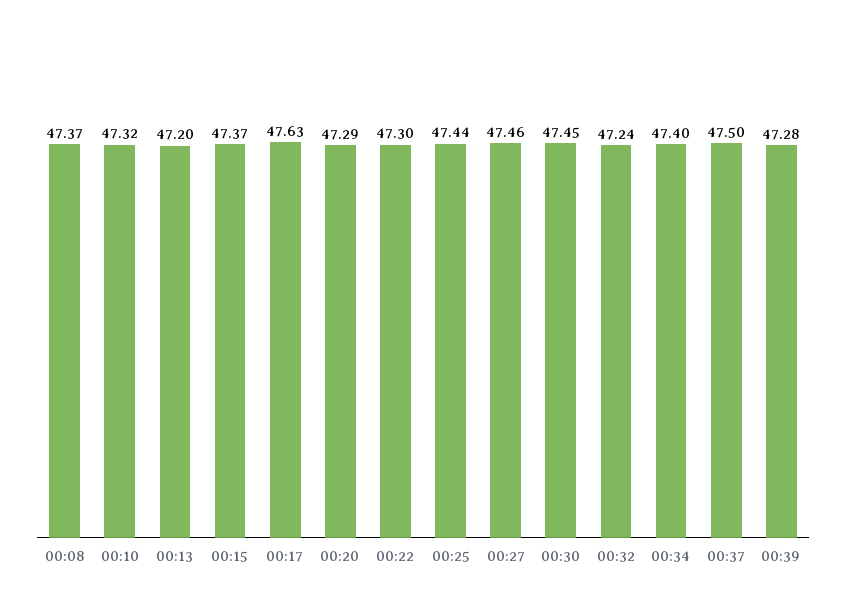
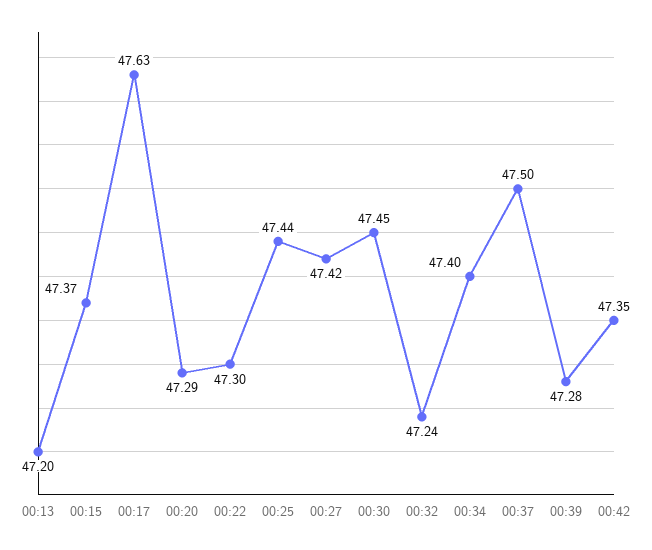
00:08: 47.37 -> none
00:10: 47.32 -> none
00:27: 47.46 -> 47.42
00:42: none -> 47.35

